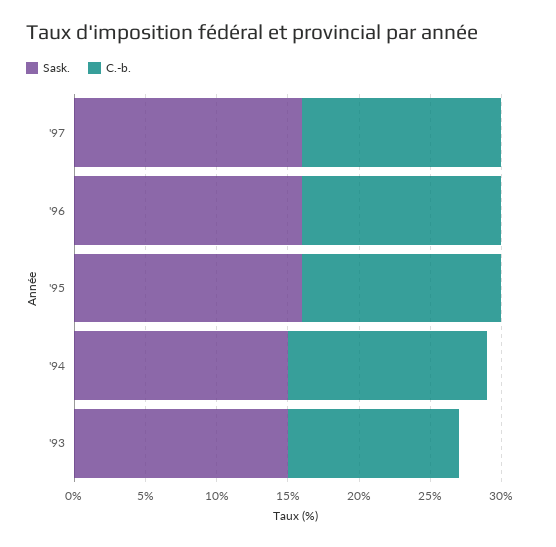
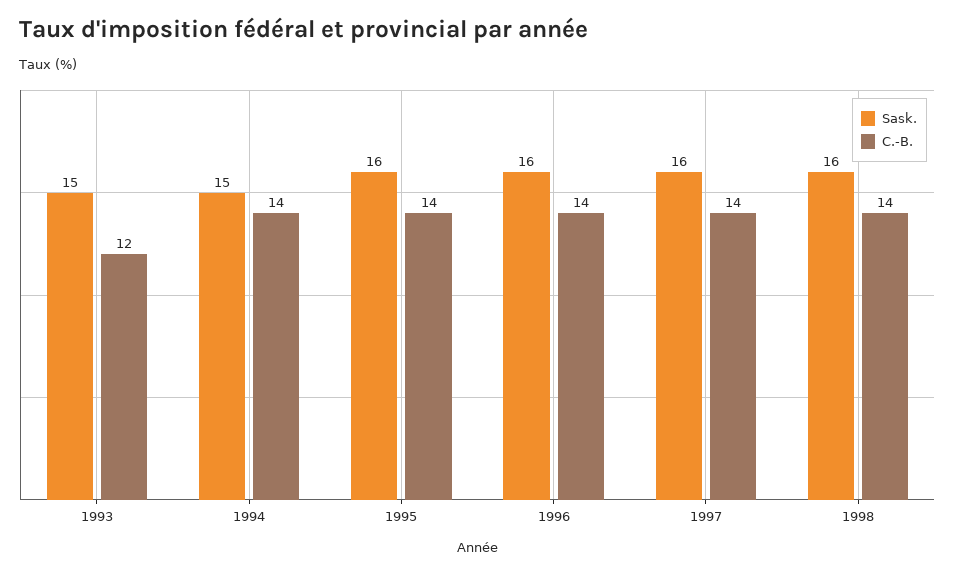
Sask., 1998: none -> 16
C.-b., 1998: none -> 14

